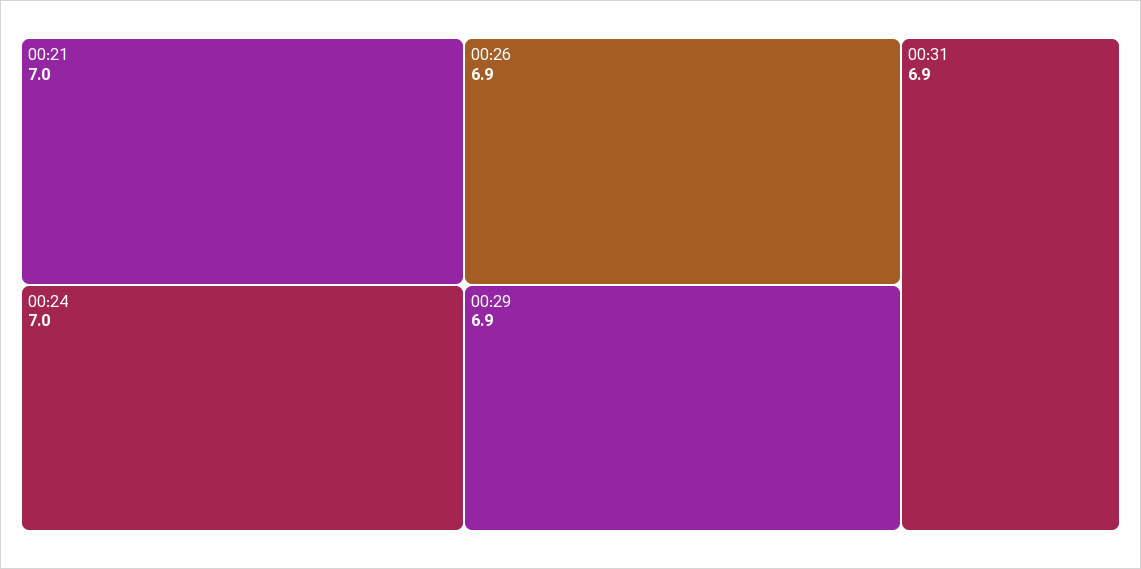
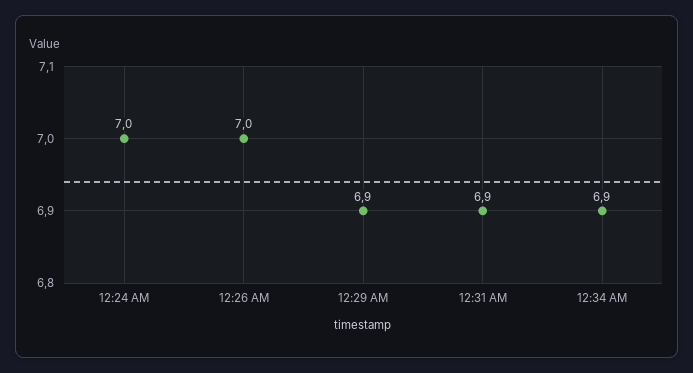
00:21: 7 -> none
00:26: 6.9 -> 7
12:34 AM: none -> 6.9

